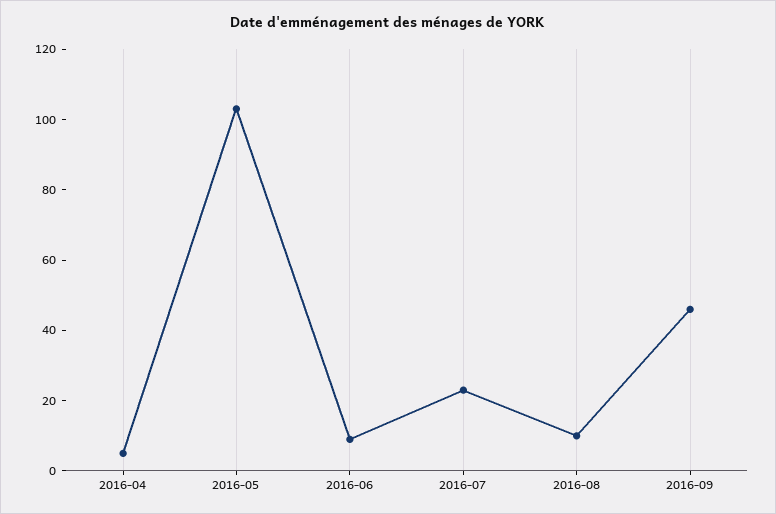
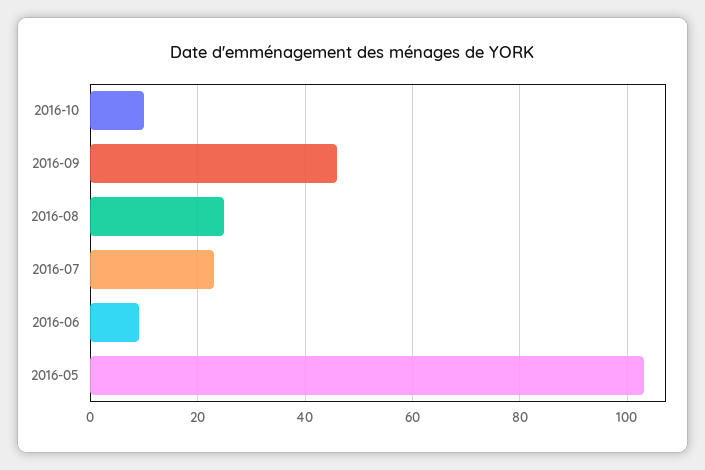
2016-04: 5 -> none
2016-08: 10 -> 25
2016-10: none -> 10

